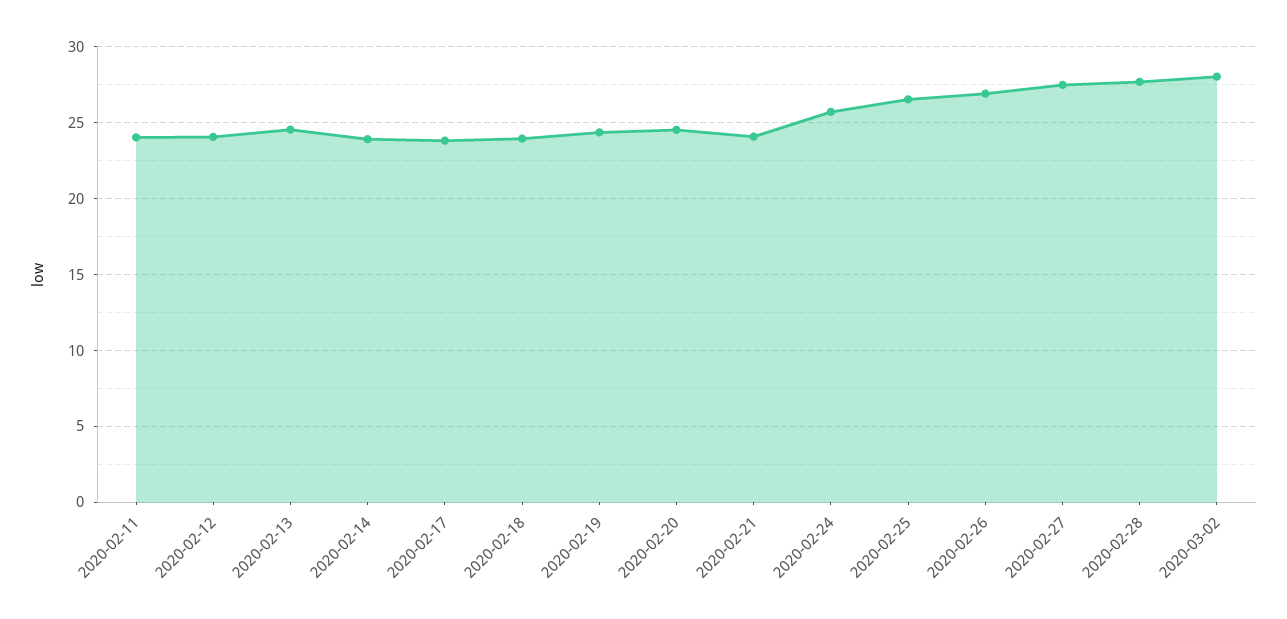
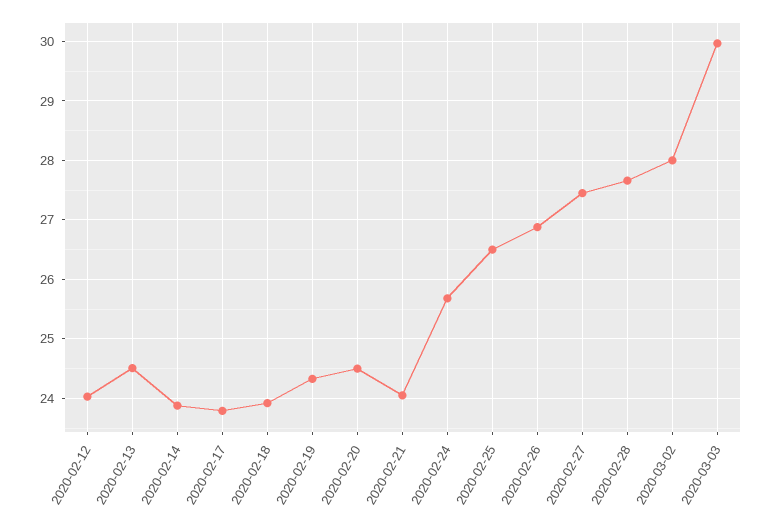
2020-02-11: 24 -> none
2020-03-03: none -> 30

